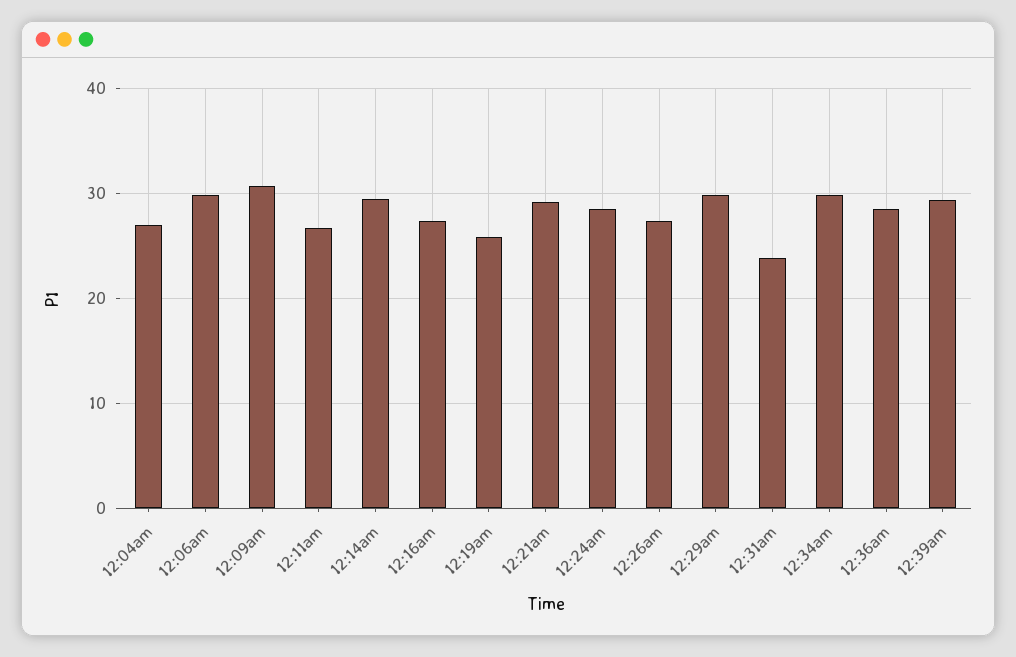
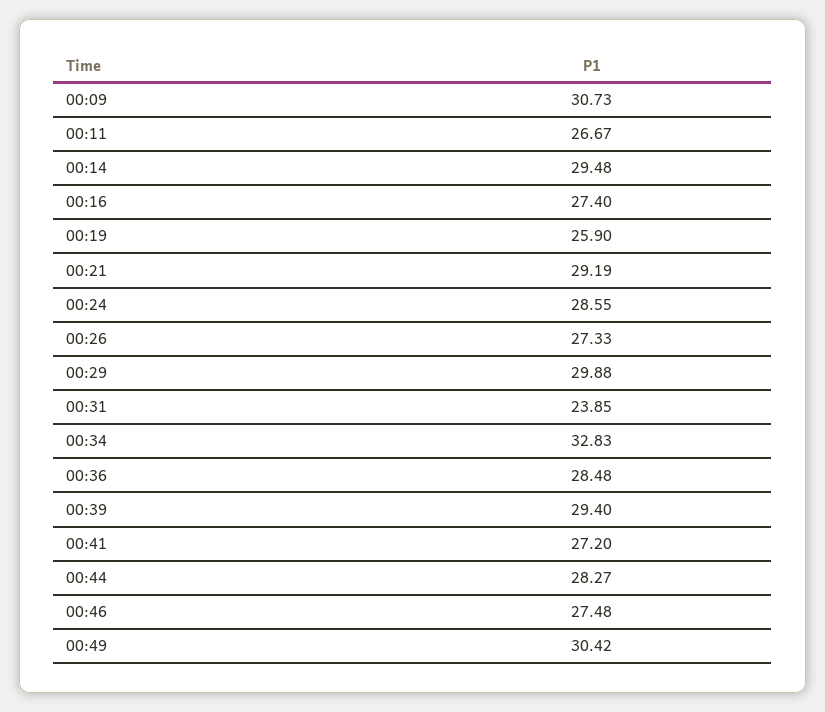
12:04am: 27 -> none
12:06am: 30 -> none
12:34am: 30 -> 32.83
00:41: none -> 27.2
00:44: none -> 28.27
00:46: none -> 27.48
00:49: none -> 30.42

